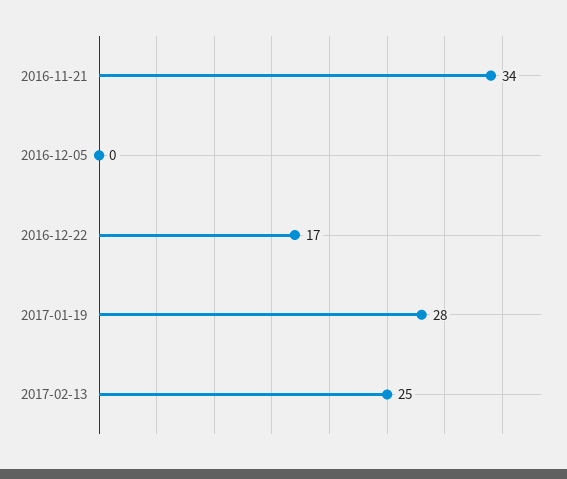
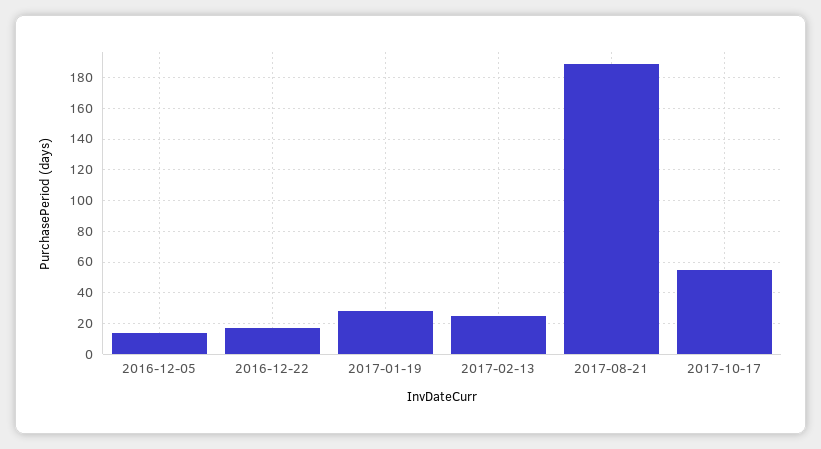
2016-11-21: 34 -> none
2016-12-05: 0 -> 15
2017-08-21: none -> 190
2017-10-17: none -> 55

